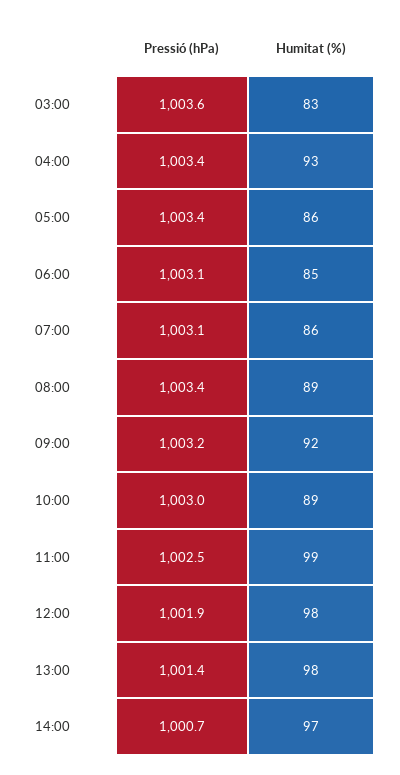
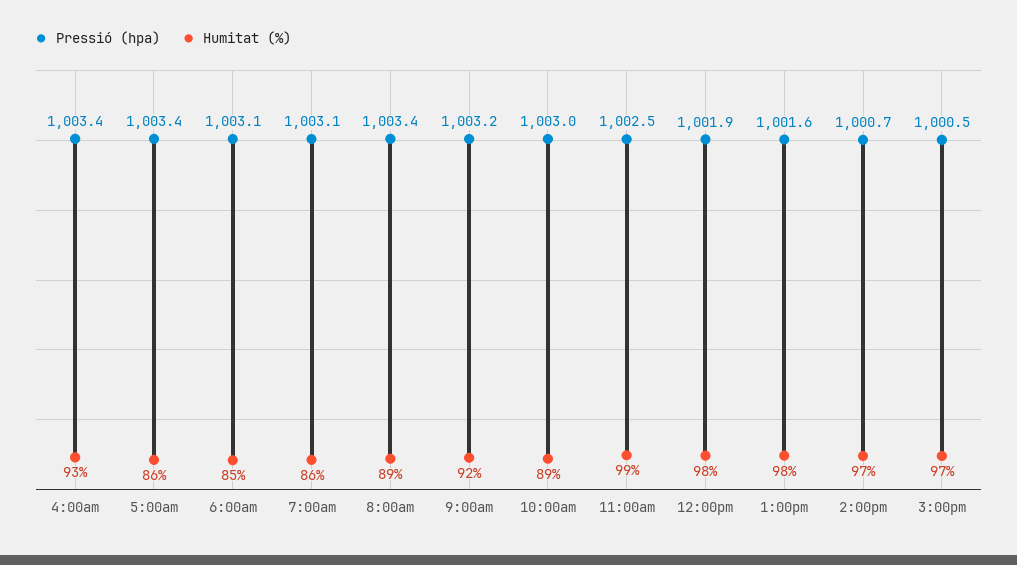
Pressió (hPa), 03:00: 1003.6 -> none
Humitat (%), 03:00: 83 -> none
Pressió (hPa), 13:00: 1001.4 -> 1001.6
Pressió (hPa), 3:00pm: none -> 1000.5
Humitat (%), 3:00pm: none -> 97

